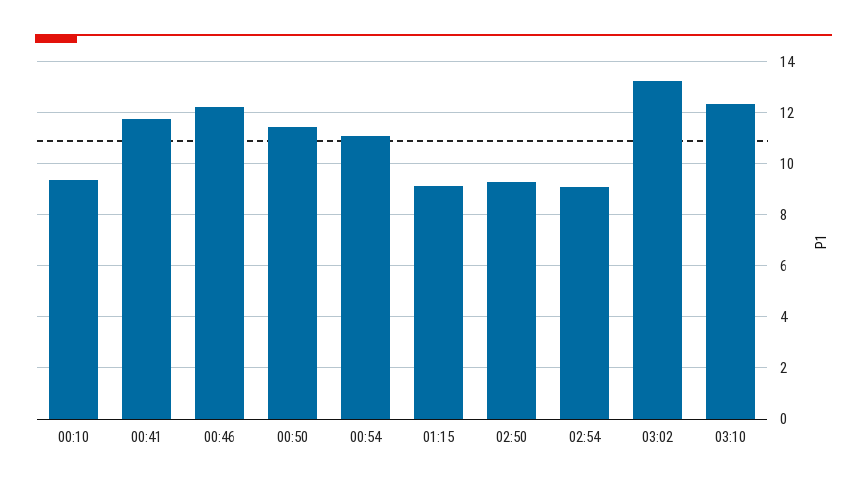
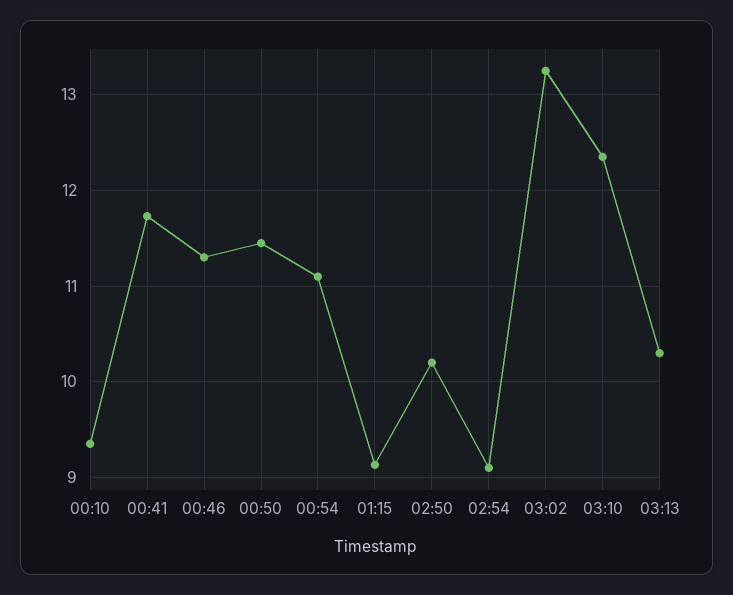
00:46: 12.25 -> 11.3
02:50: 9.25 -> 10.2
03:13: none -> 10.3

